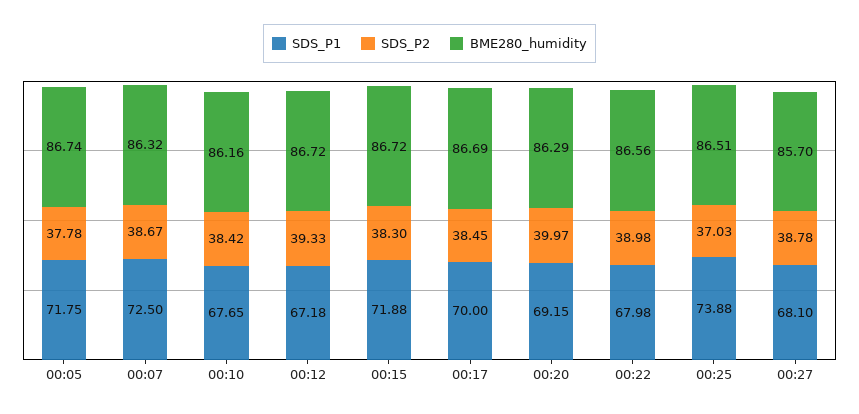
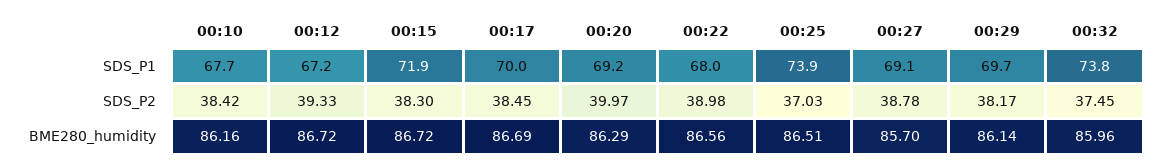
SDS_P1, 00:05: 71.75 -> none
SDS_P2, 00:05: 37.78 -> none
BME280_humidity, 00:05: 86.74 -> none
SDS_P1, 00:07: 72.5 -> none
SDS_P2, 00:07: 38.67 -> none
BME280_humidity, 00:07: 86.32 -> none
SDS_P1, 00:27: 68.1 -> 69.1
SDS_P1, 00:29: none -> 69.7
SDS_P1, 00:32: none -> 73.8
SDS_P2, 00:29: none -> 38.17
SDS_P2, 00:32: none -> 37.45
BME280_humidity, 00:29: none -> 86.14
BME280_humidity, 00:32: none -> 85.96

